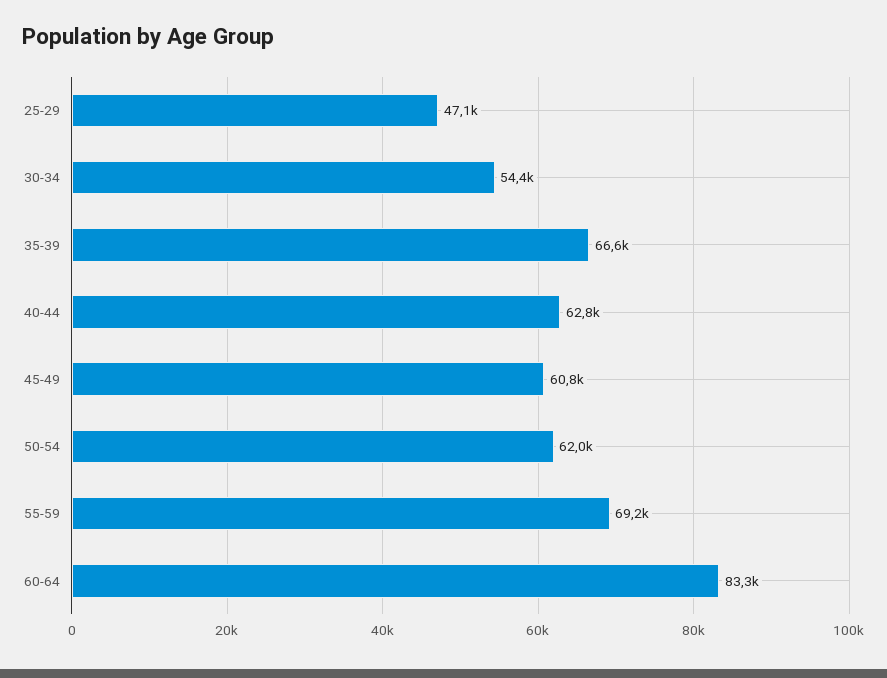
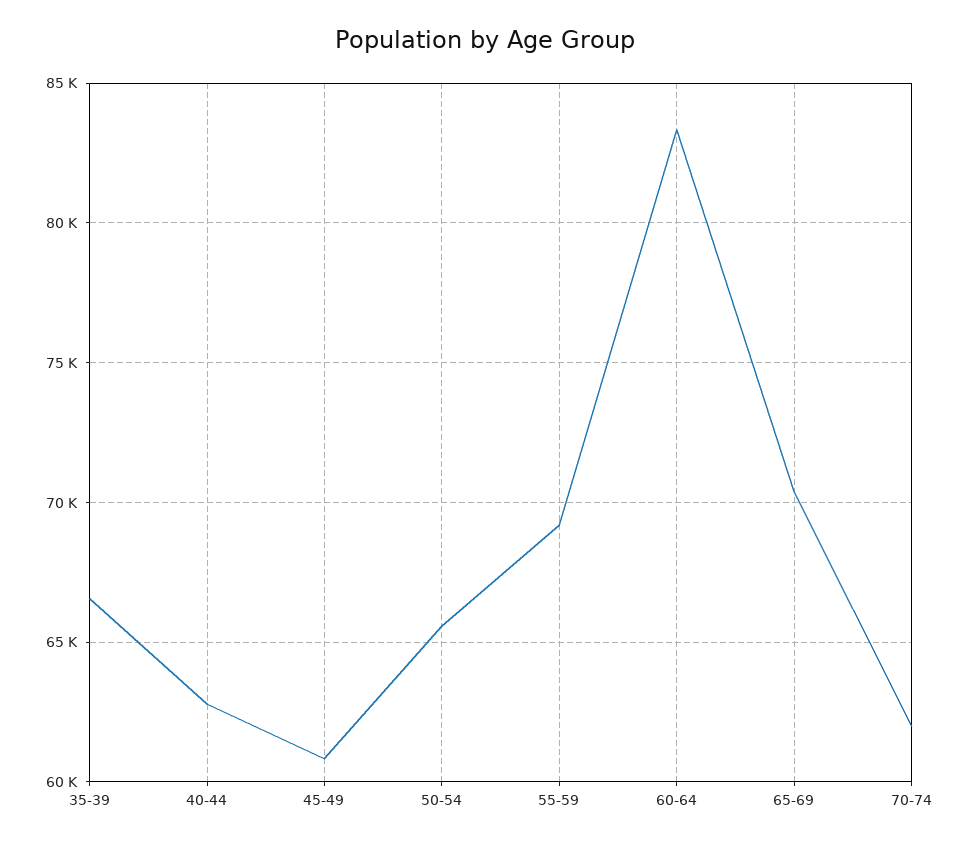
25-29: 47100 -> none
30-34: 54400 -> none
50-54: 62000 -> 65500
65-69: none -> 70500
70-74: none -> 62000

